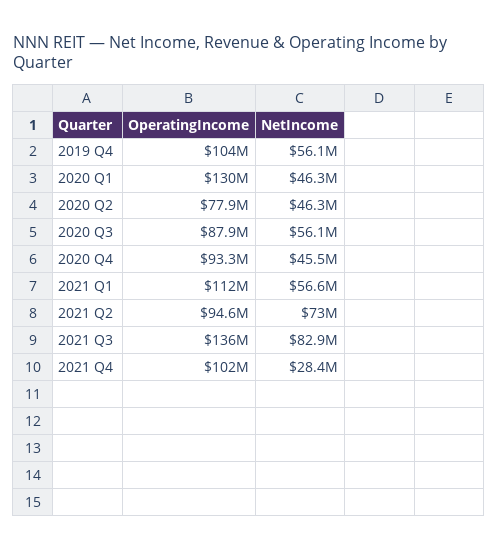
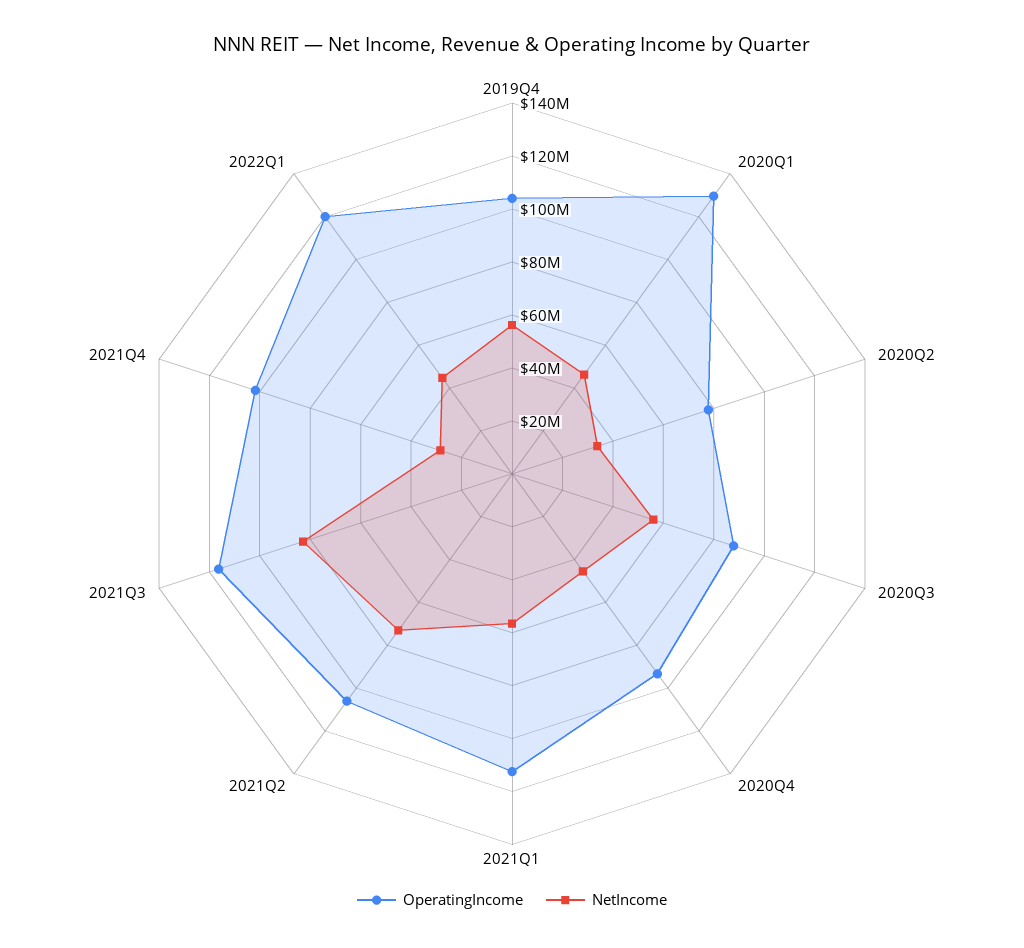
NetIncome, 2020 Q2: 46300000 -> 35000000
OperatingIncome, 2021 Q2: 94600000 -> 105000000
OperatingIncome, 2021 Q3: 136000000 -> 115000000
OperatingIncome, 2022Q1: none -> 120000000
NetIncome, 2022Q1: none -> 45000000

